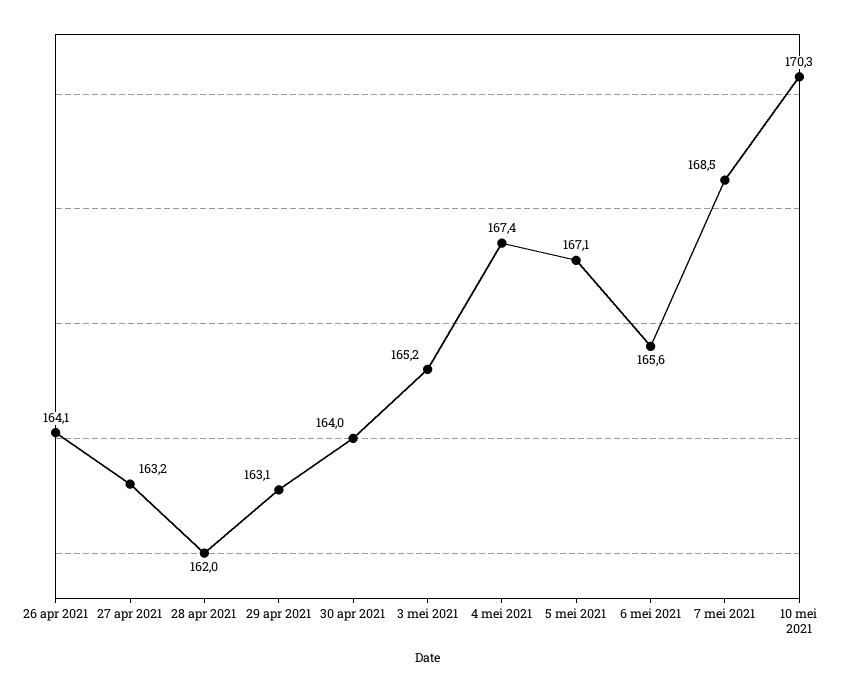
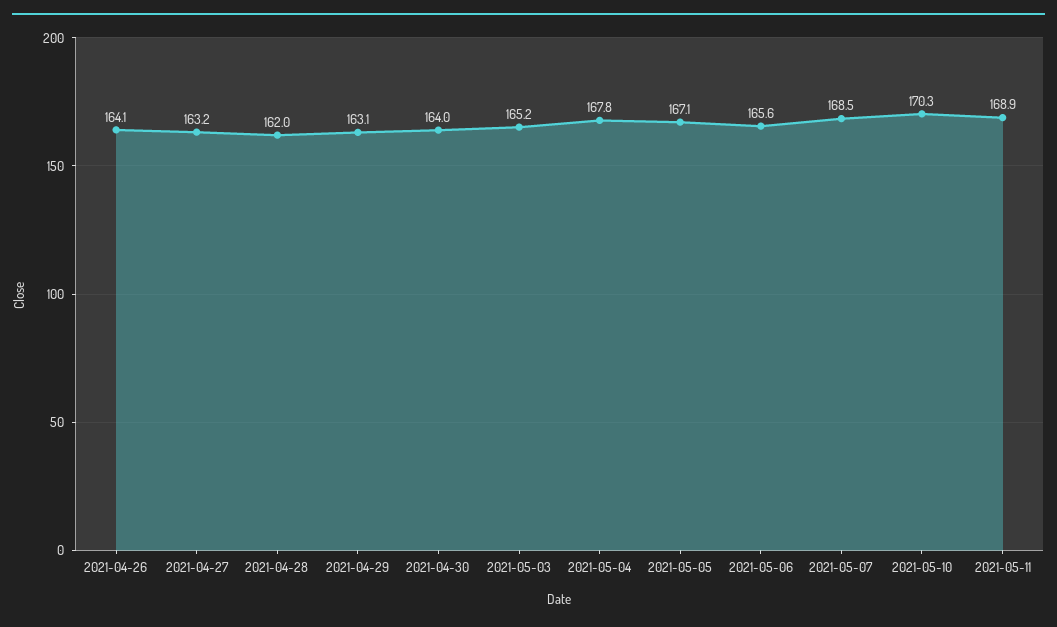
4 mei 2021: 167.4 -> 167.8
2021-05-11: none -> 168.9

